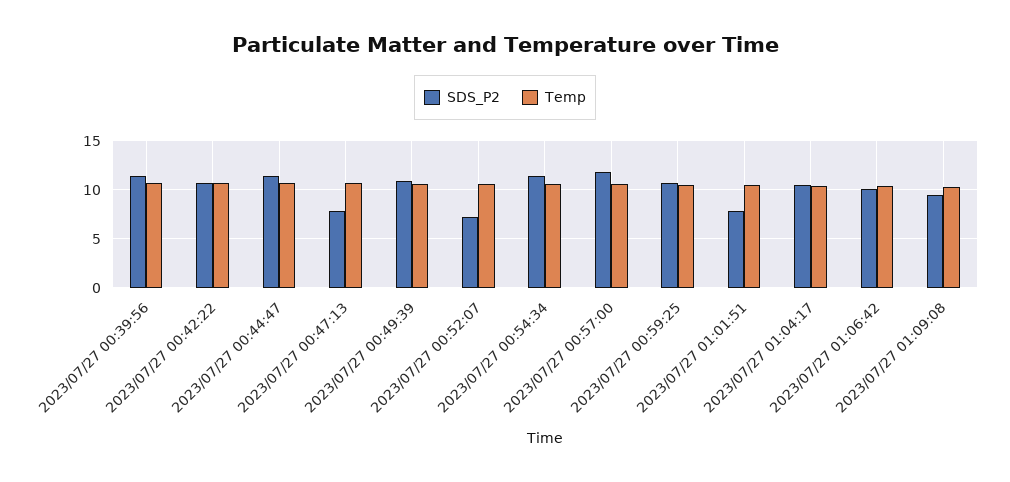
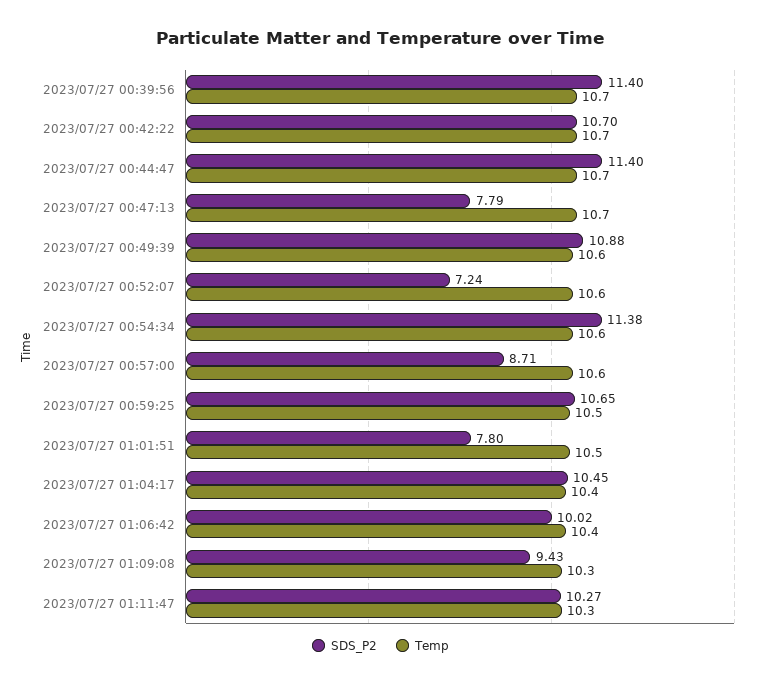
SDS_P2, 2023/07/27 00:57:00: 12 -> 8.71
SDS_P2, 2023/07/27 01:11:47: none -> 10.27
Temp, 2023/07/27 01:11:47: none -> 10.3

